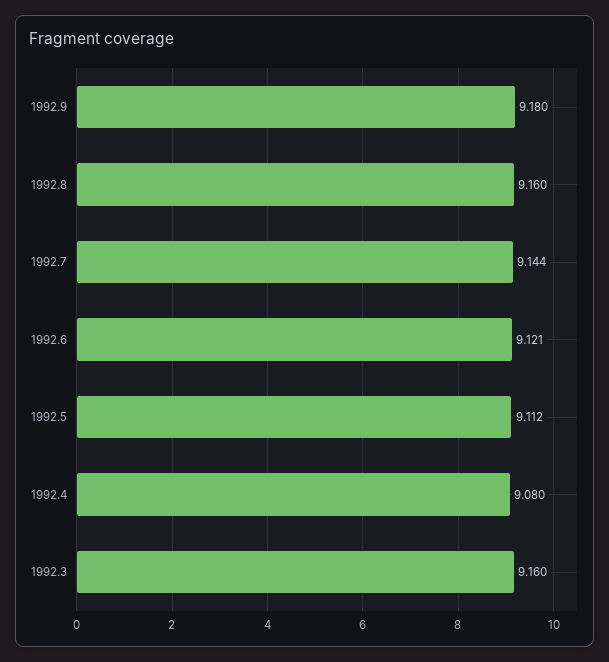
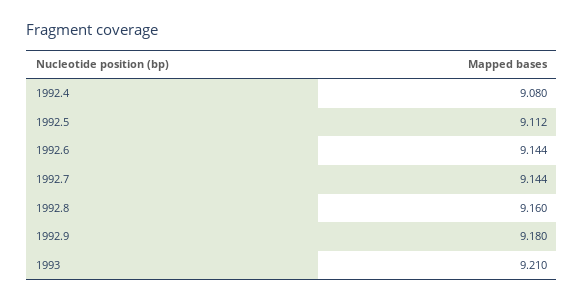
1992.6: 9.121 -> 9.144
1992.3: 9.16 -> none
1993: none -> 9.21

